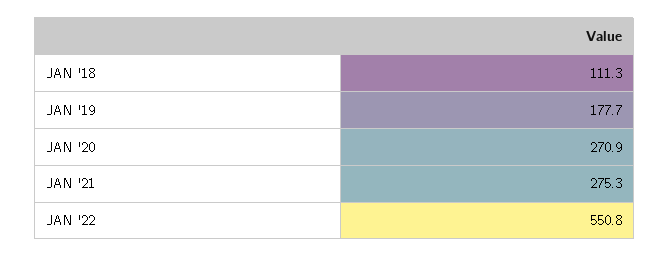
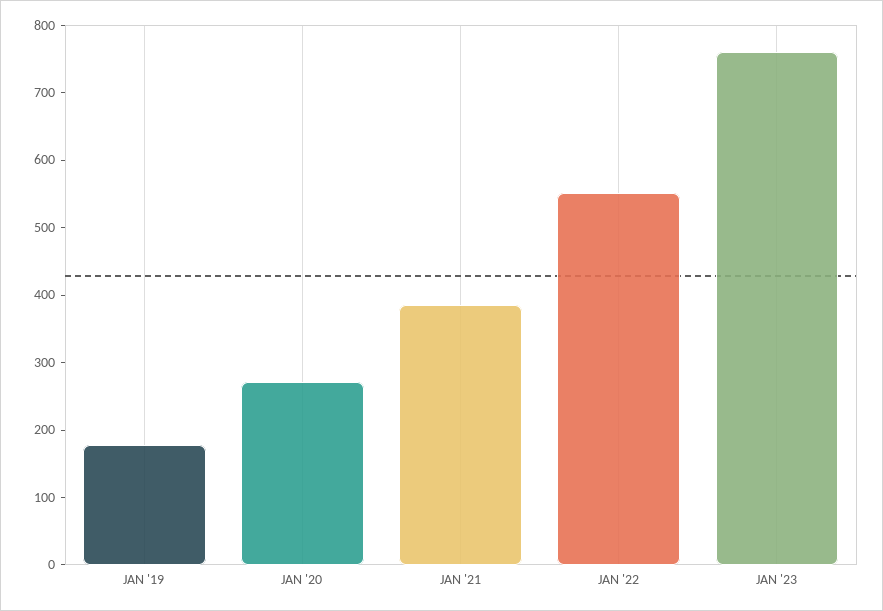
JAN '18: 111.3 -> none
JAN '21: 275.3 -> 380
JAN '23: none -> 760

